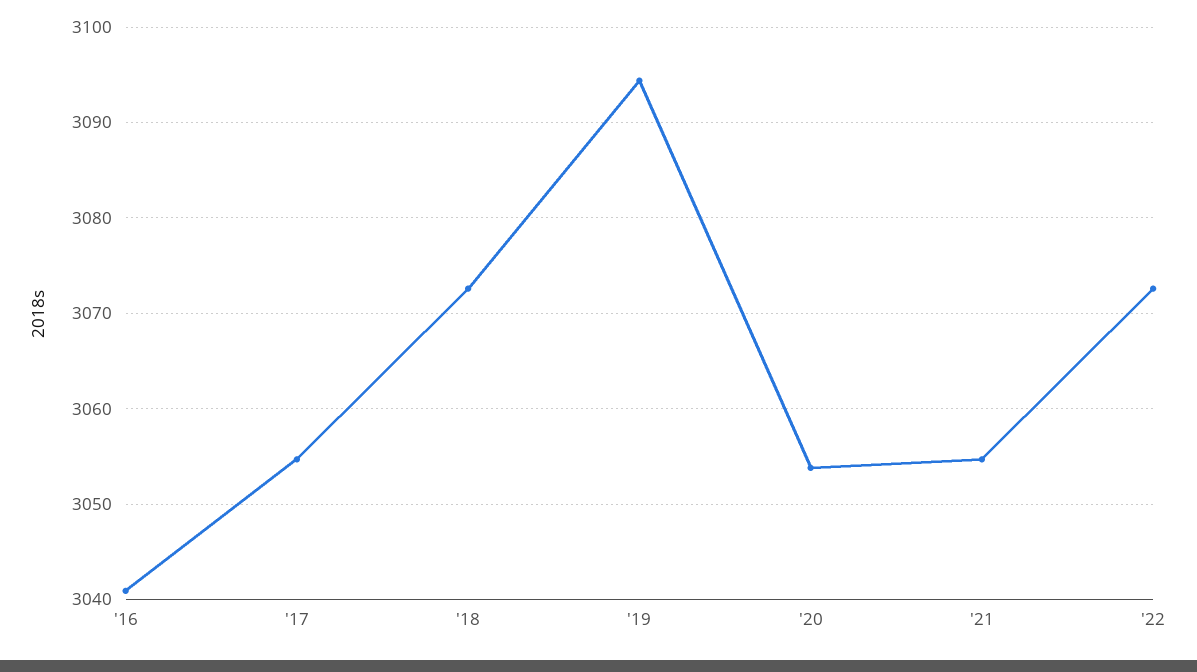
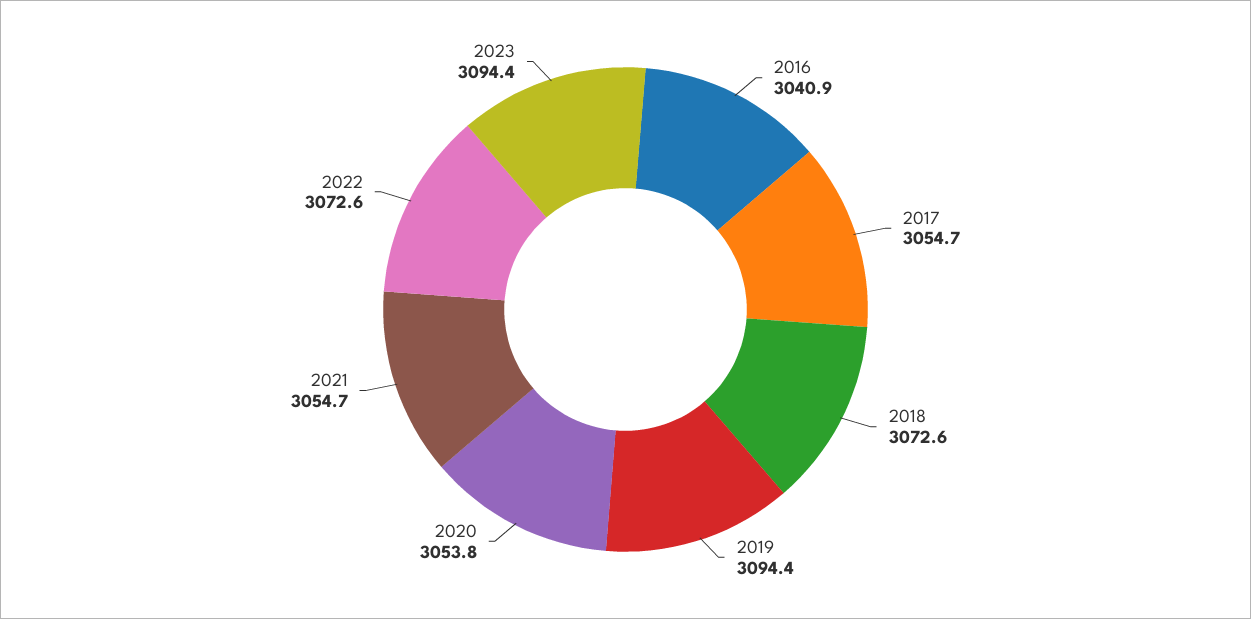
2023: none -> 3094.4

